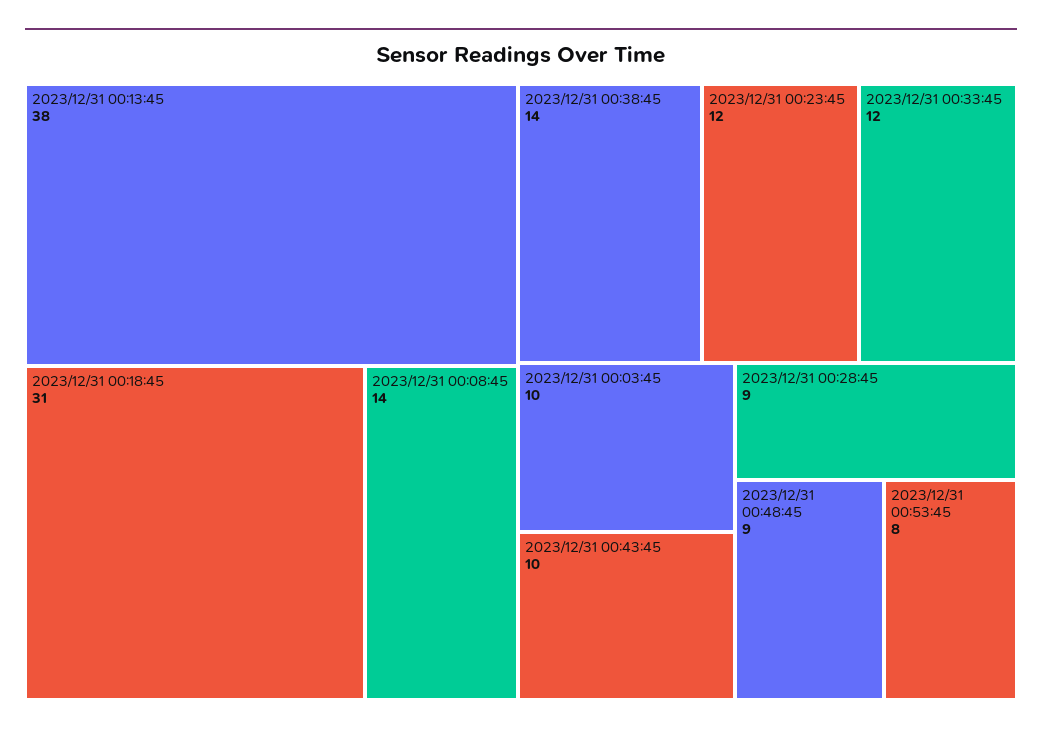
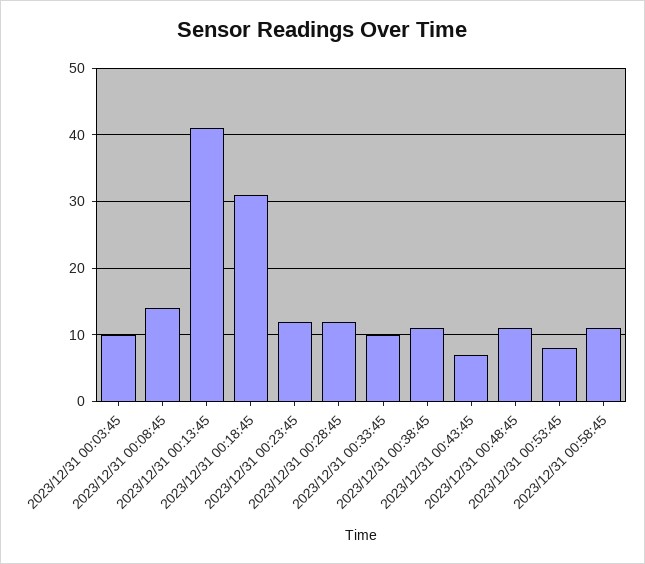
2023/12/31 00:13:45: 38 -> 41
2023/12/31 00:38:45: 14 -> 11
2023/12/31 00:33:45: 12 -> 10
2023/12/31 00:43:45: 10 -> 7
2023/12/31 00:28:45: 9 -> 12
2023/12/31 00:48:45: 9 -> 11
2023/12/31 00:58:45: none -> 11

